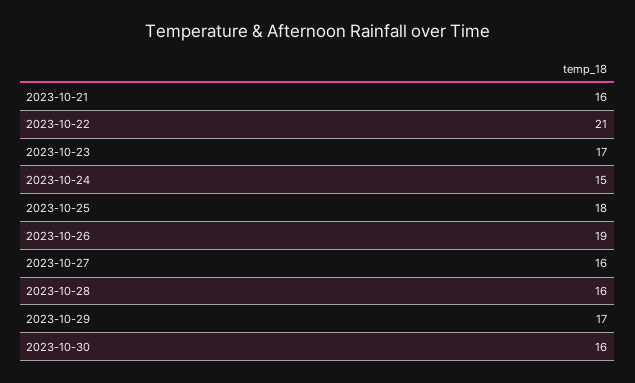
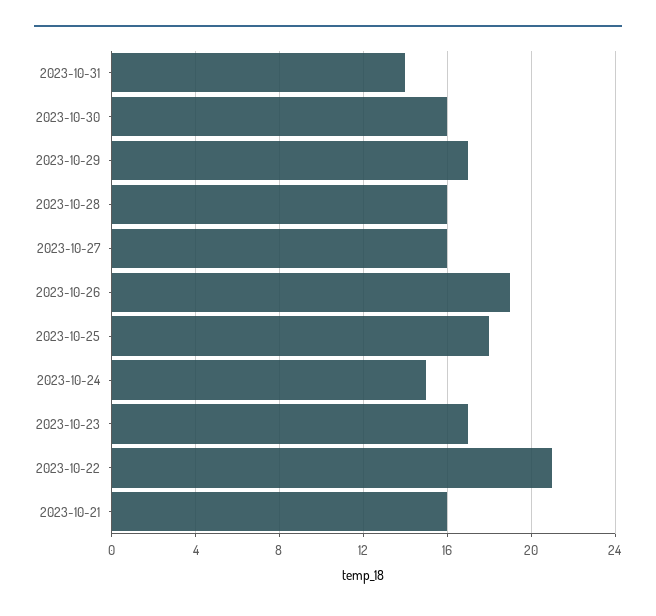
2023-10-31: none -> 14

